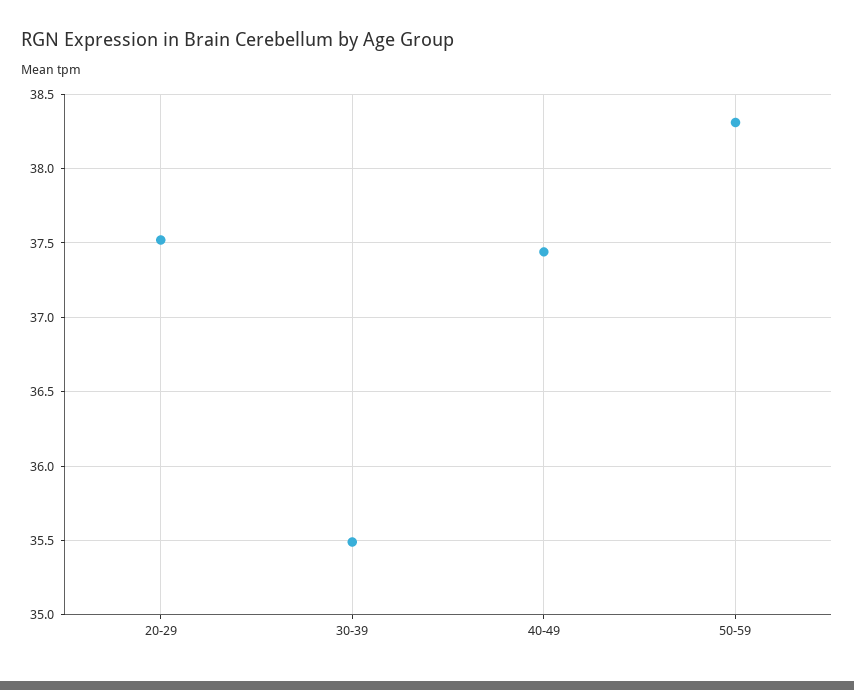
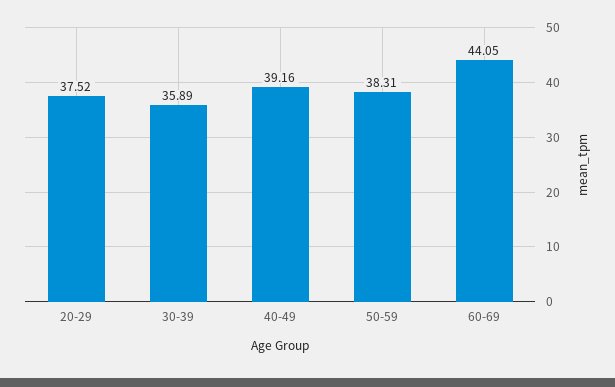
30-39: 35.5 -> 35.89
40-49: 37.45 -> 39.16
60-69: none -> 44.05

